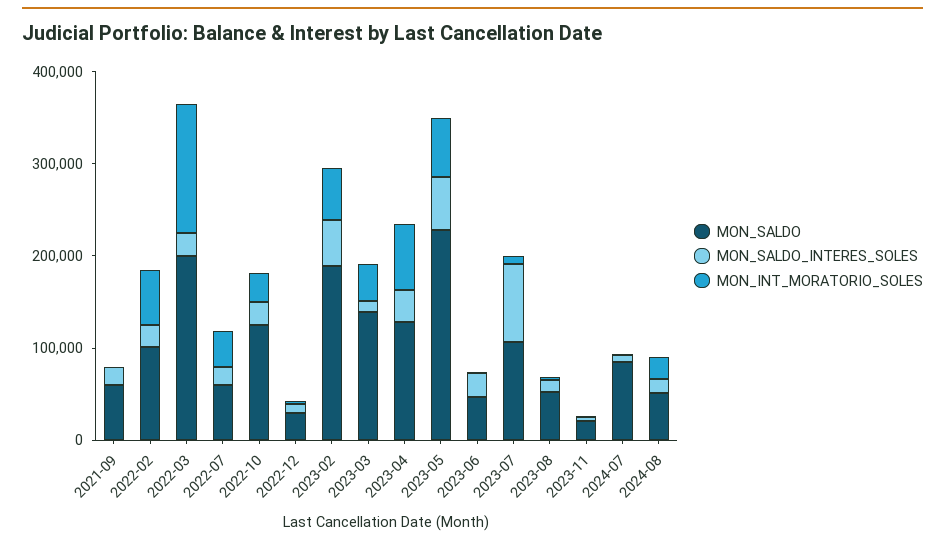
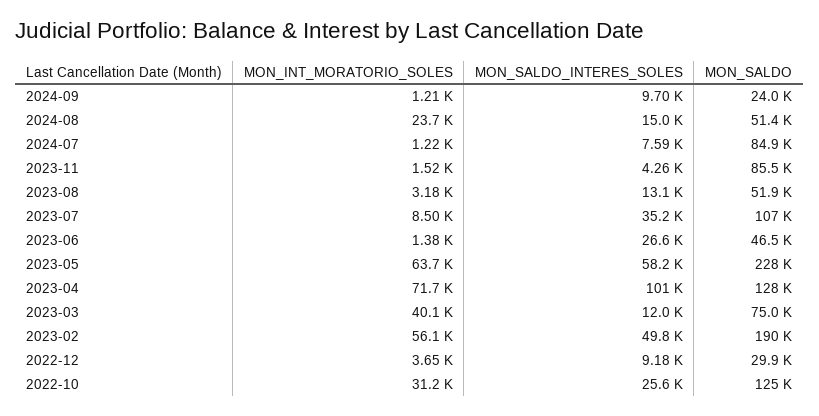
MON_SALDO, 2021-09: 60000 -> none
MON_SALDO_INTERES_SOLES, 2021-09: 20000 -> none
MON_INT_MORATORIO_SOLES, 2021-09: 0 -> none
MON_SALDO, 2022-02: 100000 -> none
MON_SALDO_INTERES_SOLES, 2022-02: 20000 -> none
MON_INT_MORATORIO_SOLES, 2022-02: 60000 -> none
MON_SALDO, 2022-03: 200000 -> none
MON_SALDO_INTERES_SOLES, 2022-03: 20000 -> none
MON_INT_MORATORIO_SOLES, 2022-03: 140000 -> none
MON_SALDO, 2022-07: 60000 -> none
MON_SALDO_INTERES_SOLES, 2022-07: 20000 -> none
MON_INT_MORATORIO_SOLES, 2022-07: 40000 -> none
MON_SALDO, 2023-03: 140000 -> 75000
MON_SALDO_INTERES_SOLES, 2023-04: 40000 -> 101000
MON_SALDO_INTERES_SOLES, 2023-07: 80000 -> 35200
MON_SALDO, 2023-11: 20000 -> 85500
MON_INT_MORATORIO_SOLES, 2024-09: none -> 1210
MON_SALDO_INTERES_SOLES, 2024-09: none -> 9700
MON_SALDO, 2024-09: none -> 24000

